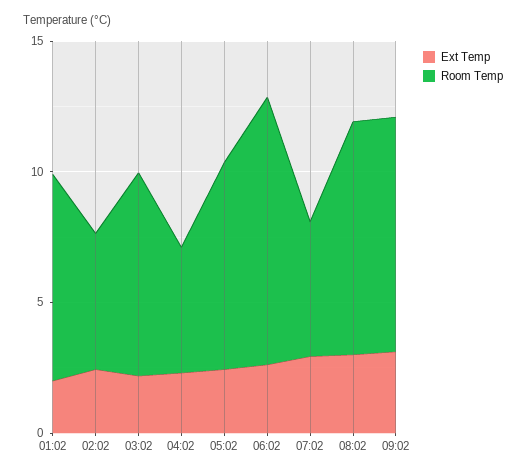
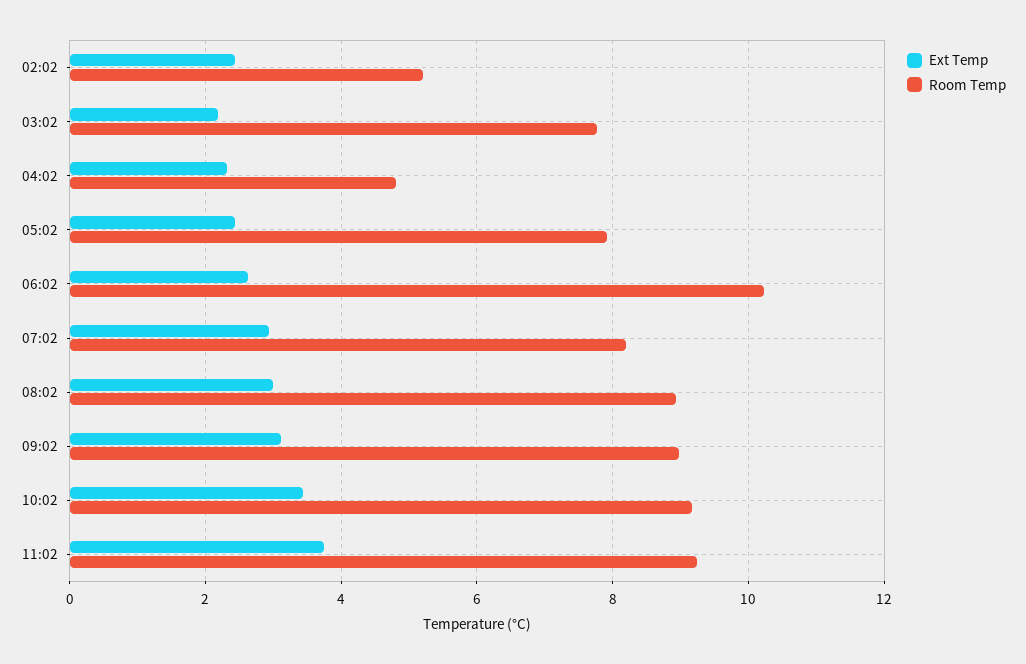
Ext Temp, 01:02: 2 -> none
Room Temp, 01:02: 8 -> none
Room Temp, 07:02: 5 -> 8.2
Ext Temp, 10:02: none -> 3.4
Room Temp, 10:02: none -> 9.2
Ext Temp, 11:02: none -> 3.8
Room Temp, 11:02: none -> 9.2

